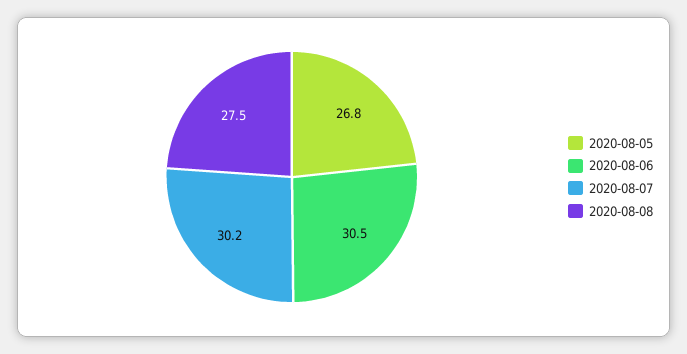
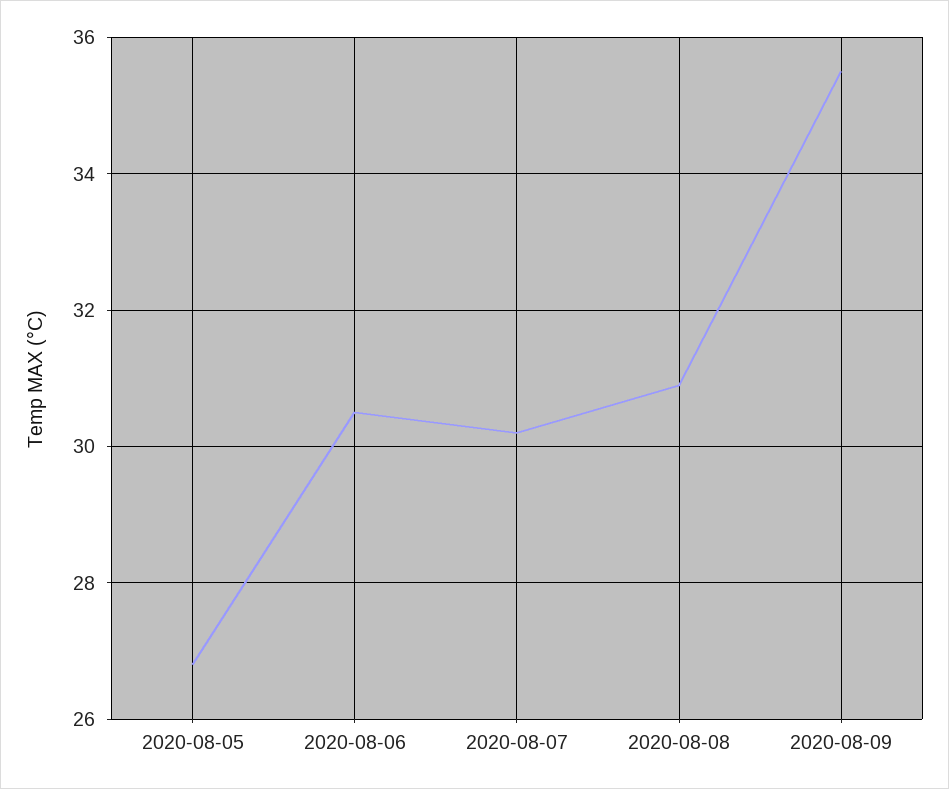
2020-08-08: 27.5 -> 31
2020-08-09: none -> 35.5

